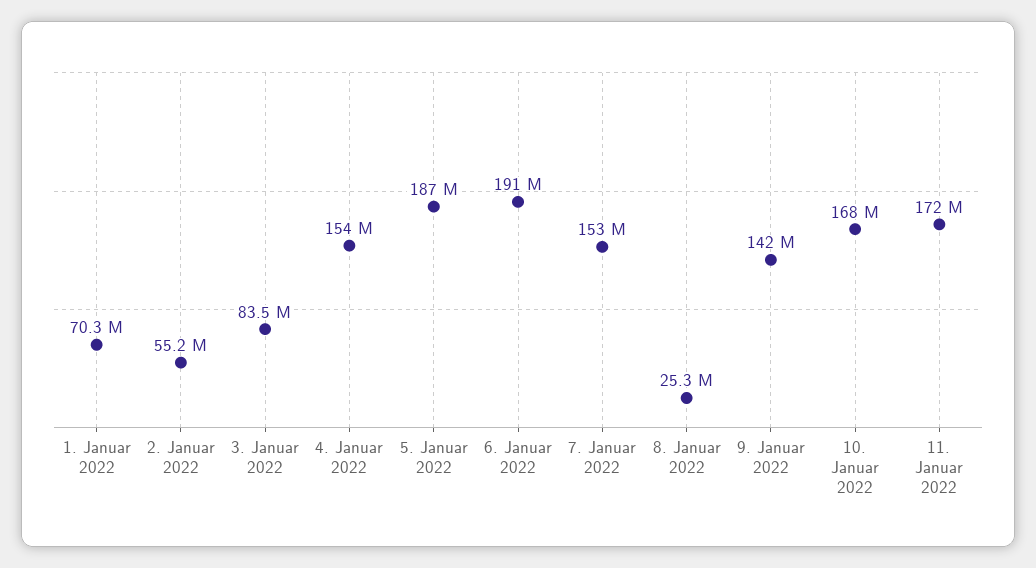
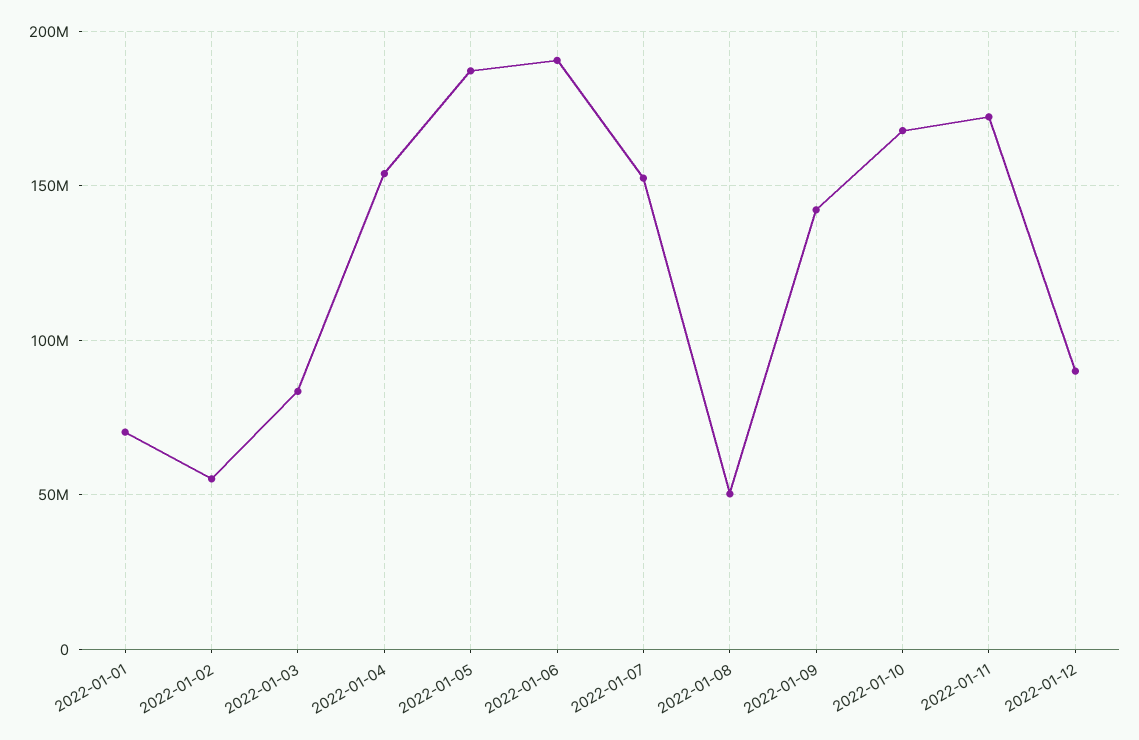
8. Januar 2022: 25300000 -> 50000000
2022-01-12: none -> 90000000

